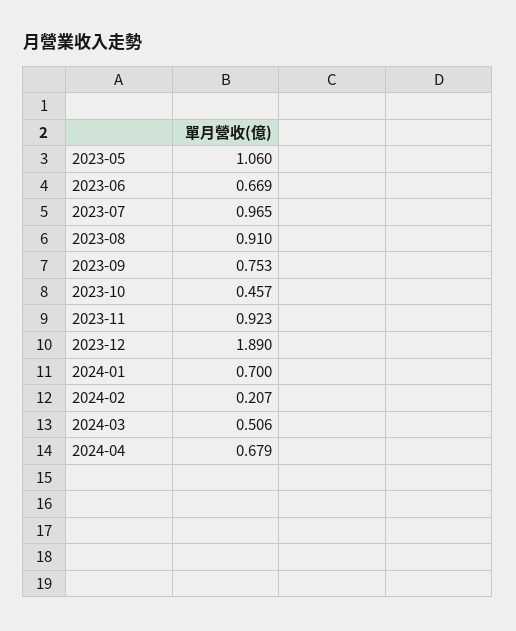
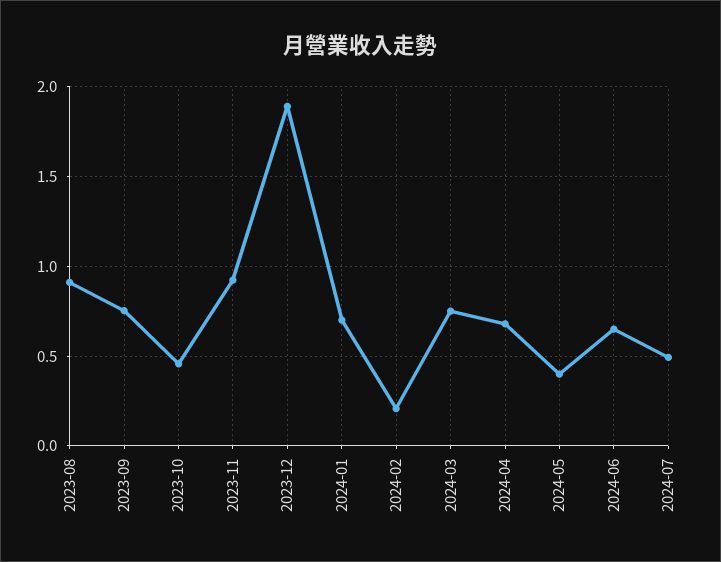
2023-05: 1.06 -> none
2023-06: 0.669 -> none
2023-07: 0.965 -> none
2024-03: 0.506 -> 0.75
2024-05: none -> 0.4
2024-06: none -> 0.65
2024-07: none -> 0.5

